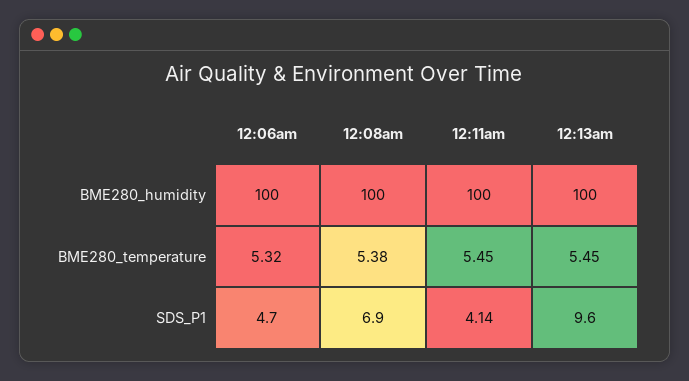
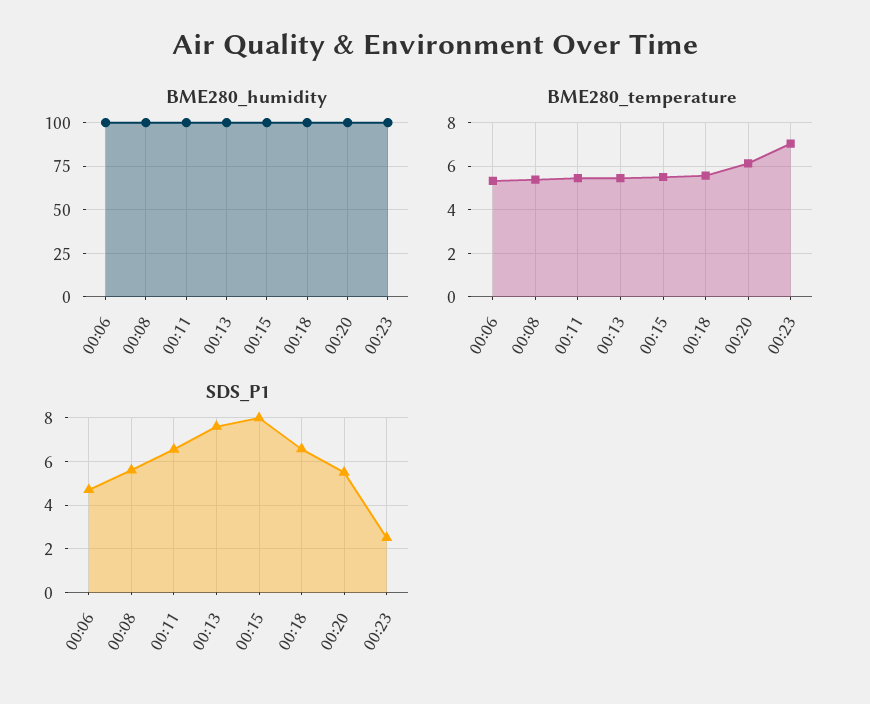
SDS_P1, 12:08am: 6.9 -> 5.5
SDS_P1, 12:11am: 4.14 -> 6.5
SDS_P1, 12:13am: 9.6 -> 7.5
BME280_humidity, 00:15: none -> 100
BME280_humidity, 00:18: none -> 100
BME280_humidity, 00:20: none -> 100
BME280_humidity, 00:23: none -> 100
BME280_temperature, 00:15: none -> 5.5
BME280_temperature, 00:18: none -> 5.5
BME280_temperature, 00:20: none -> 6
BME280_temperature, 00:23: none -> 7
SDS_P1, 00:15: none -> 8
SDS_P1, 00:18: none -> 6.5
SDS_P1, 00:20: none -> 5.5
SDS_P1, 00:23: none -> 2.5

